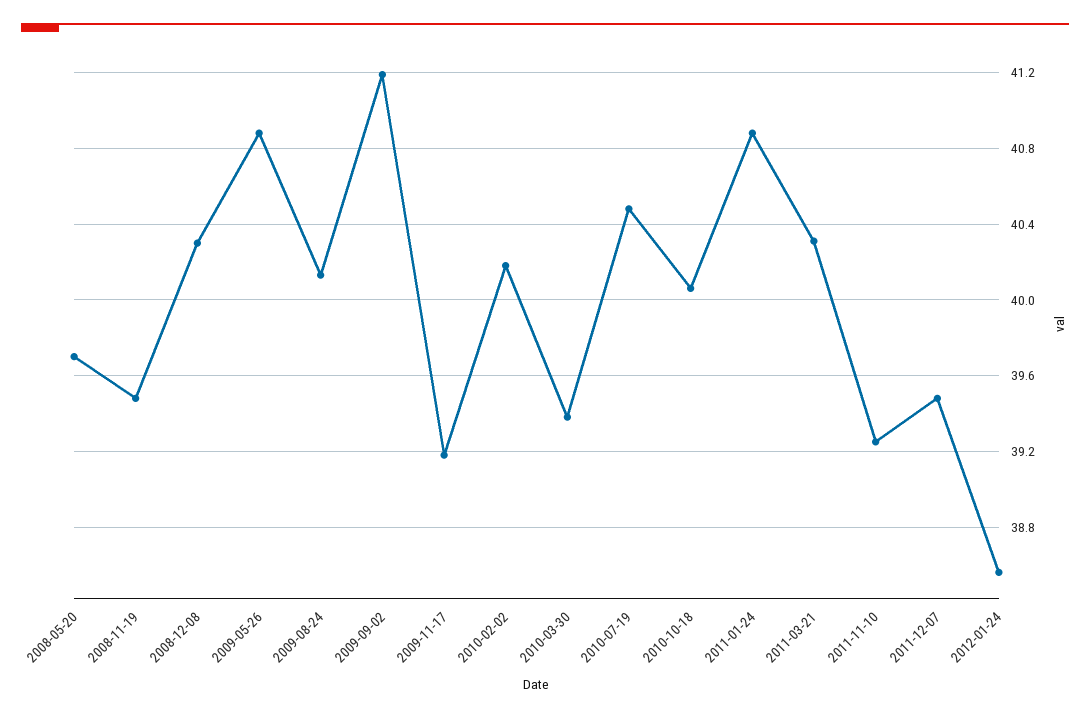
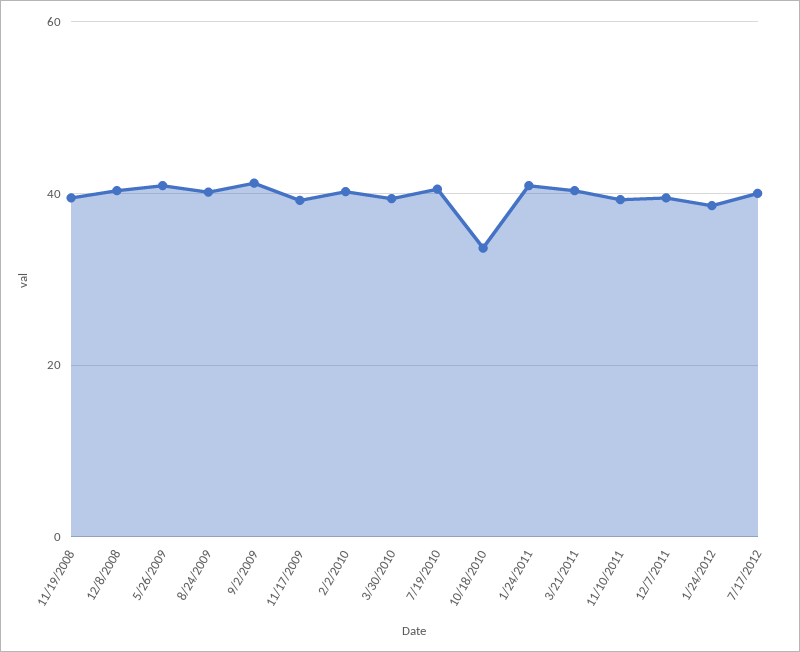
2008-05-20: 39.7 -> none
2010-10-18: 40.05 -> 34
7/17/2012: none -> 40

